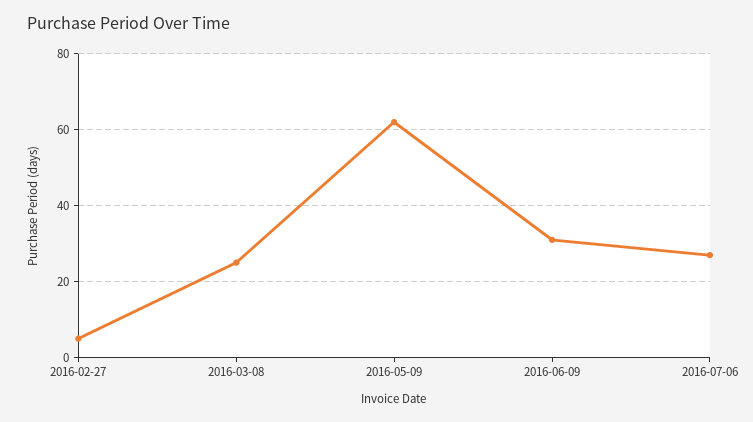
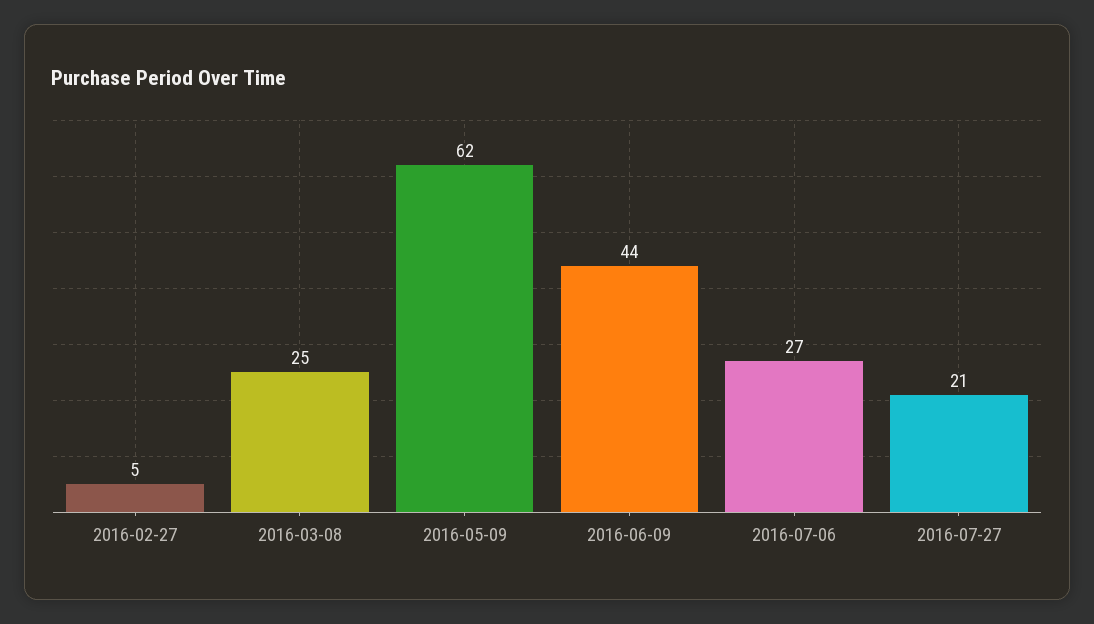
2016-06-09: 30 -> 44
2016-07-27: none -> 21

